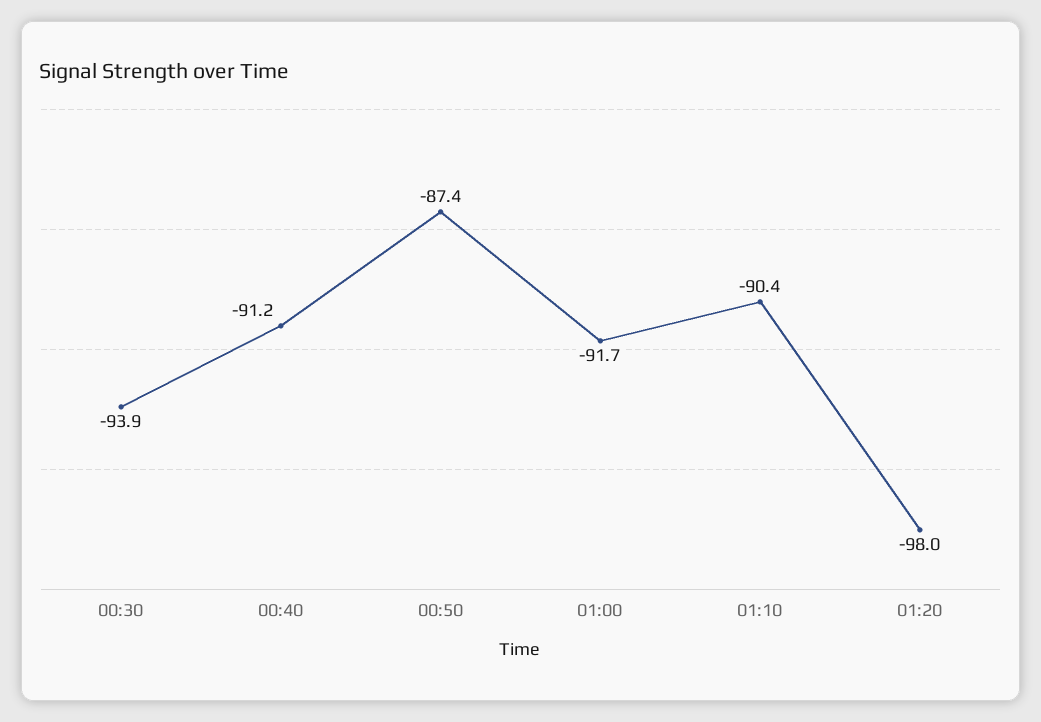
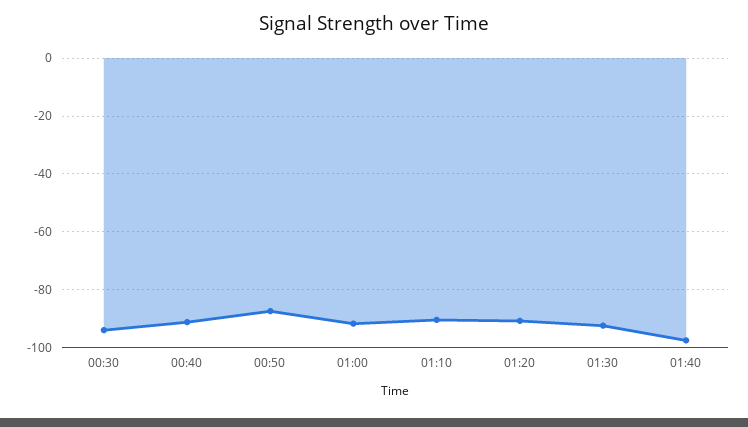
01:20: -98 -> -90
01:30: none -> -92.5
01:40: none -> -97.5

